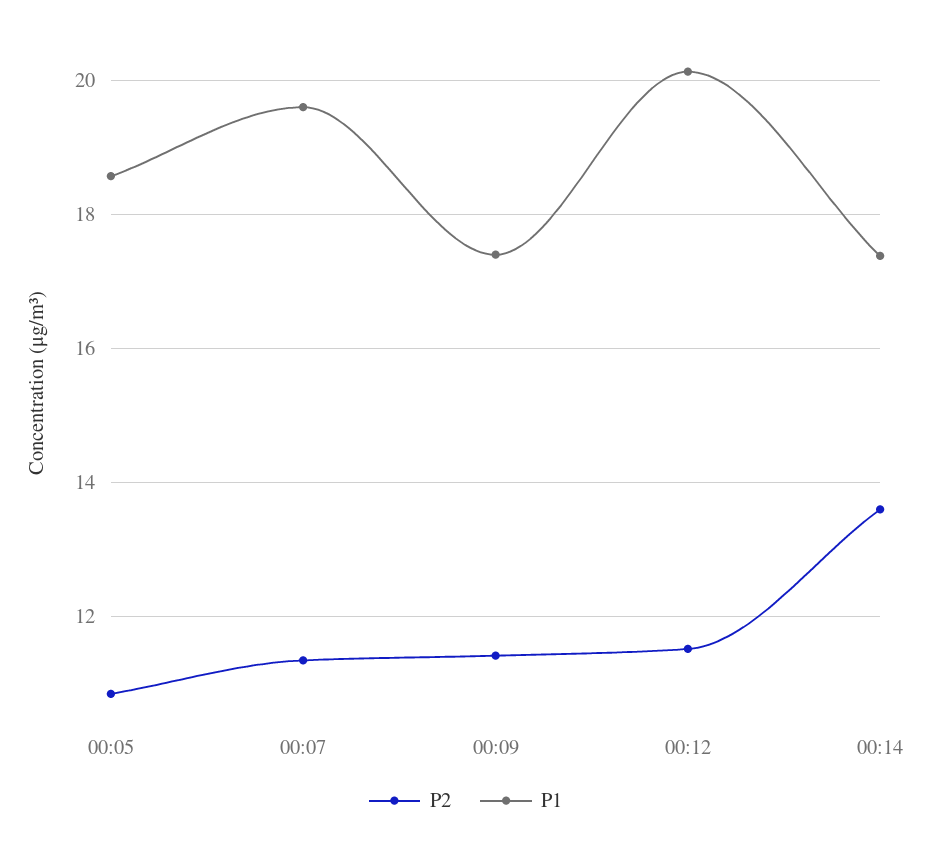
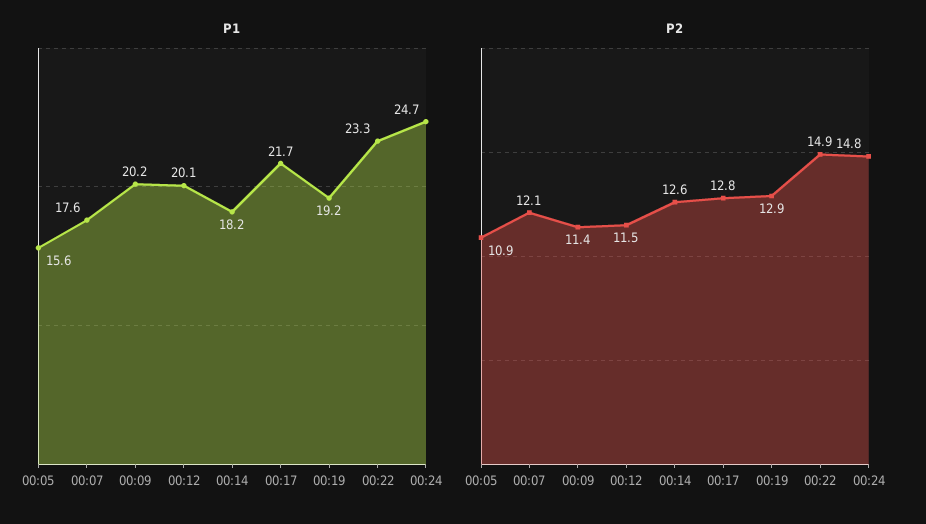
P1, 00:05: 18.6 -> 15.6
P2, 00:07: 11.4 -> 12.1
P1, 00:07: 19.6 -> 17.6
P1, 00:09: 17.4 -> 20.2
P2, 00:14: 13.6 -> 12.6
P1, 00:14: 17.4 -> 18.2
P1, 00:17: none -> 21.7
P1, 00:19: none -> 19.2
P1, 00:22: none -> 23.3
P1, 00:24: none -> 24.7
P2, 00:17: none -> 12.8
P2, 00:19: none -> 12.9
P2, 00:22: none -> 14.9
P2, 00:24: none -> 14.8

